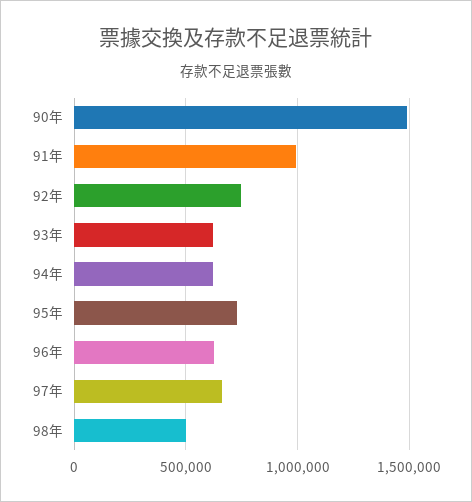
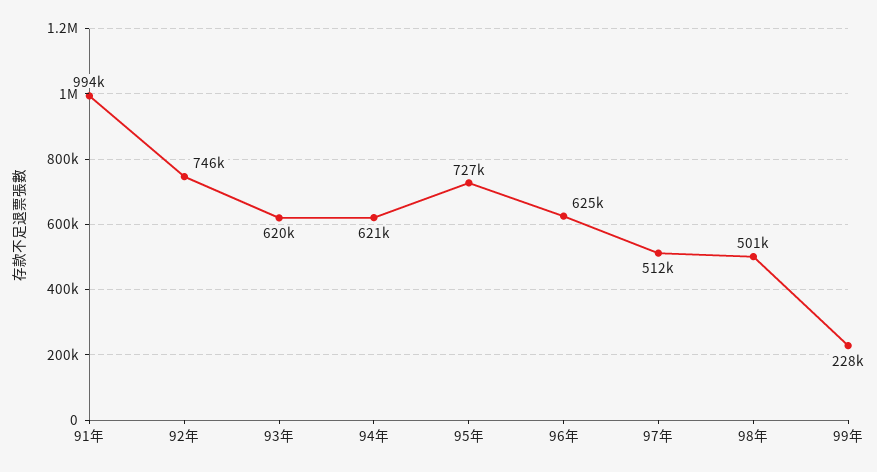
90年: 1500000 -> none
97年: 650000 -> 512000
99年: none -> 228000

